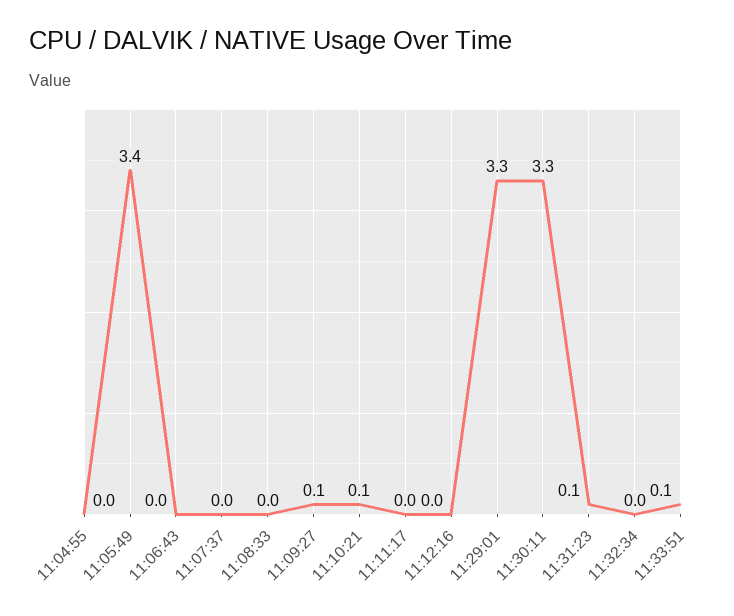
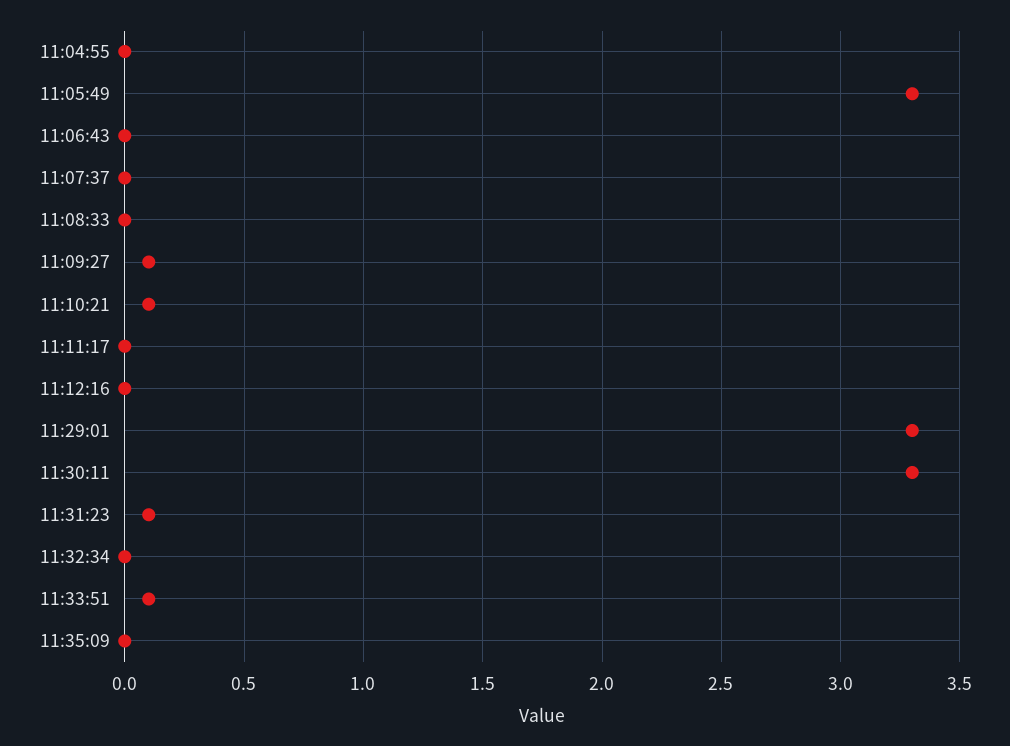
11:05:49: 3.4 -> 3.3
11:35:09: none -> 0

